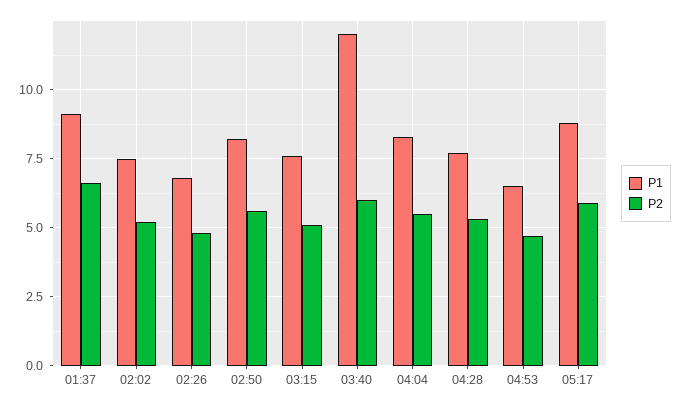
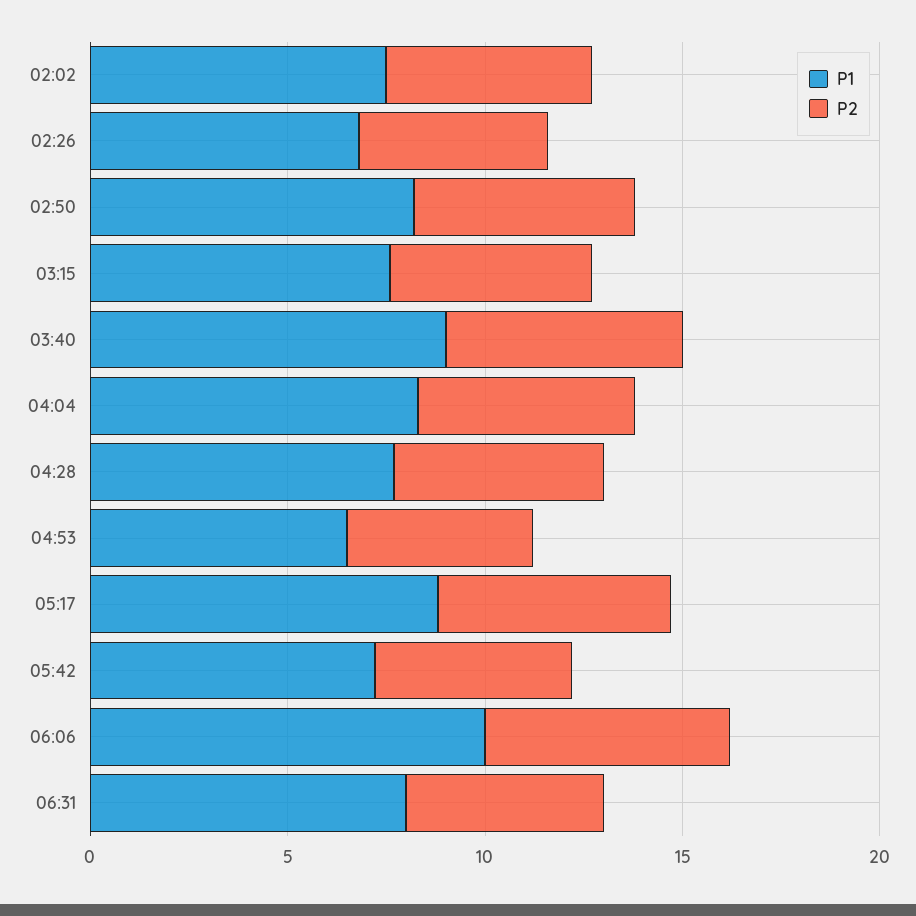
P1, 01:37: 9 -> none
P2, 01:37: 6.5 -> none
P1, 03:40: 12 -> 9
P1, 05:42: none -> 7
P2, 05:42: none -> 5
P1, 06:06: none -> 10
P2, 06:06: none -> 6
P1, 06:31: none -> 8
P2, 06:31: none -> 5

